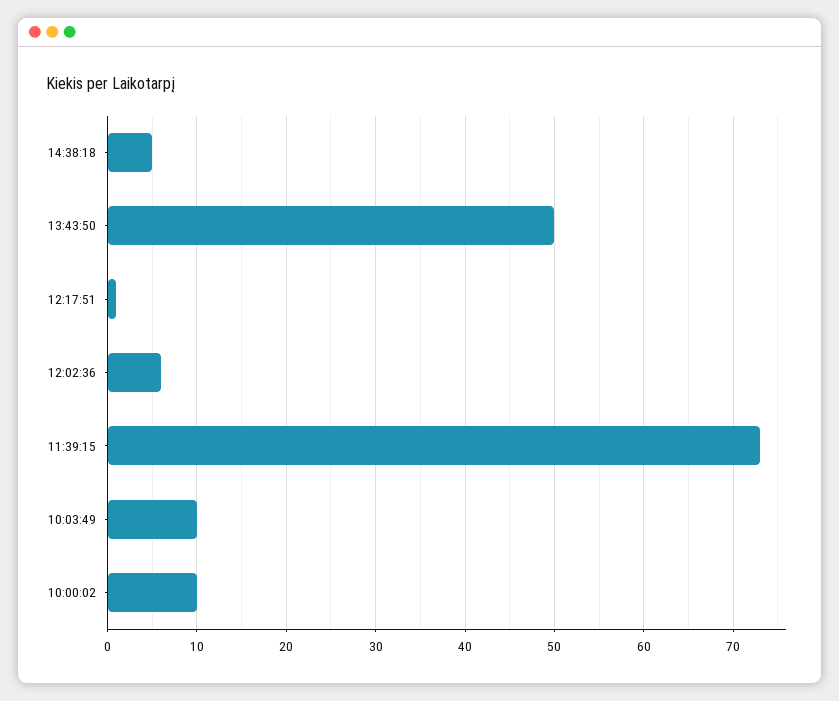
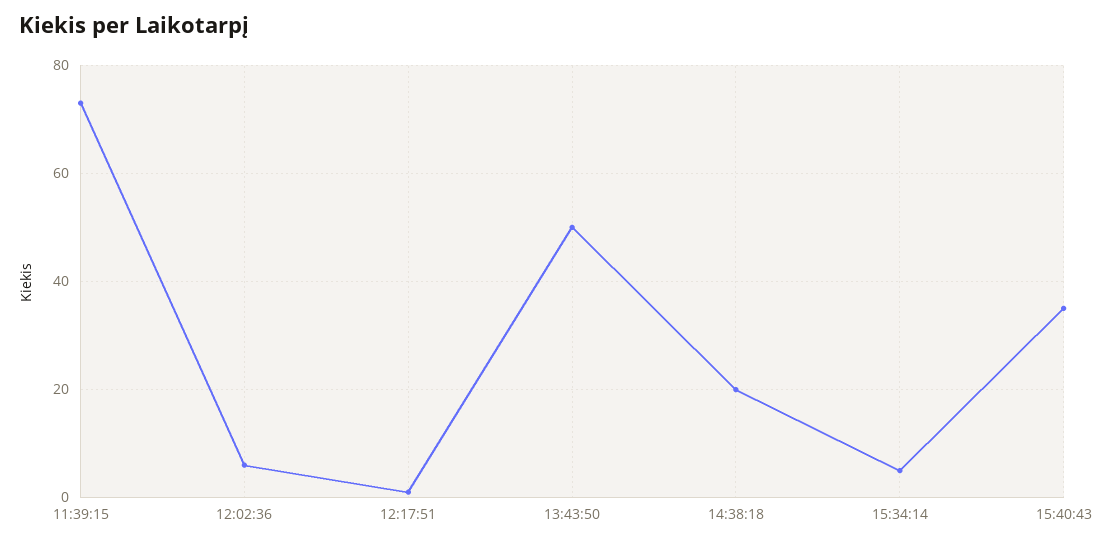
14:38:18: 5 -> 20
10:03:49: 10 -> none
10:00:02: 10 -> none
15:34:14: none -> 5
15:40:43: none -> 35

